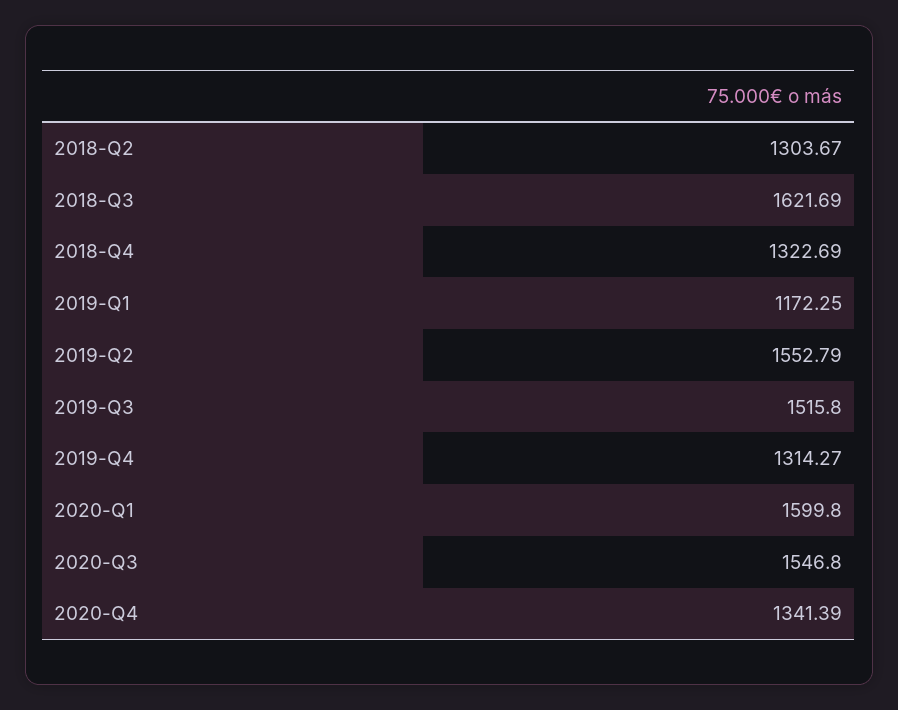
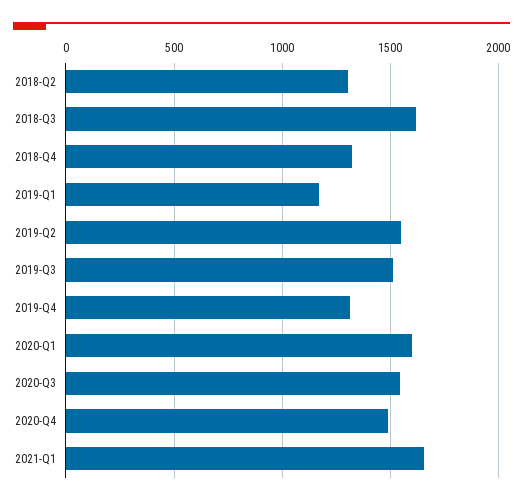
2020-Q4: 1341.39 -> 1500
2021-Q1: none -> 1650

